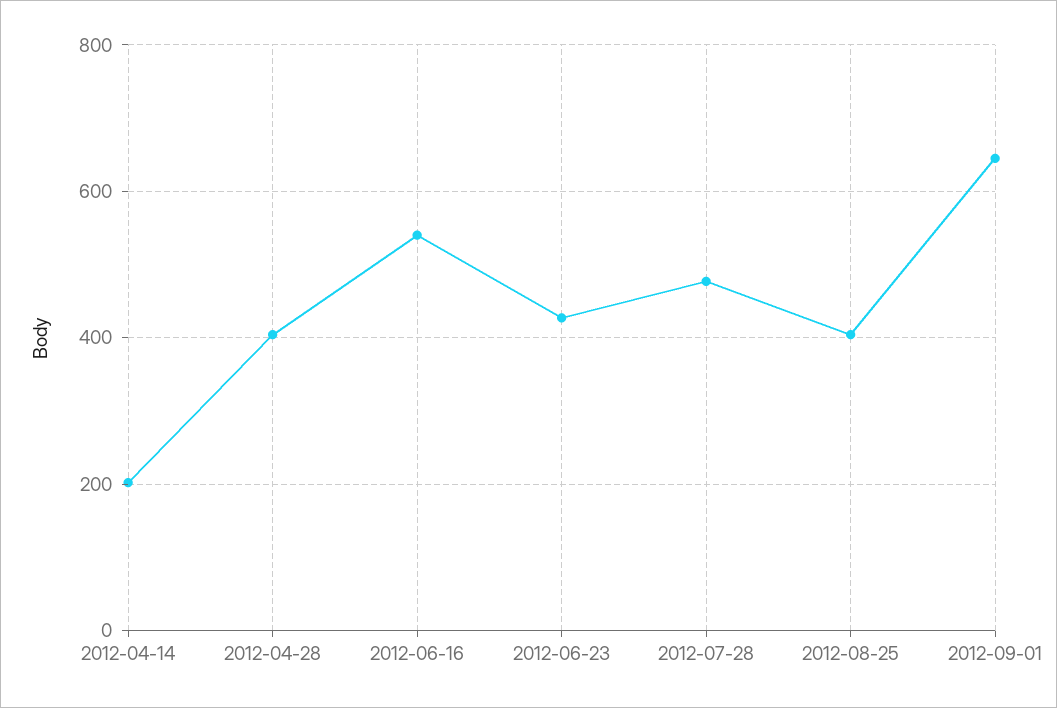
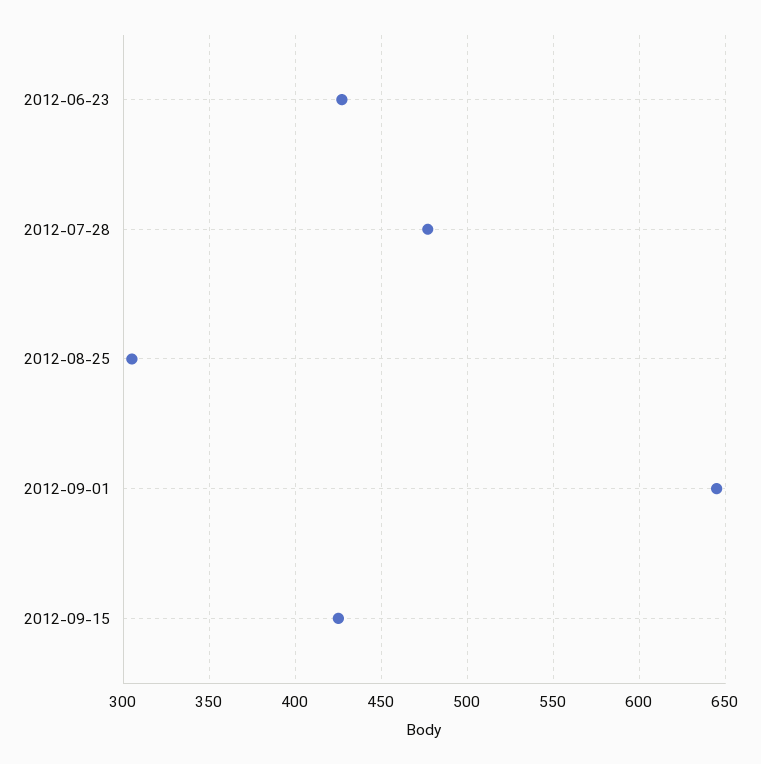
2012-04-14: 200 -> none
2012-04-28: 400 -> none
2012-06-16: 540 -> none
2012-08-25: 400 -> 305
2012-09-15: none -> 425

